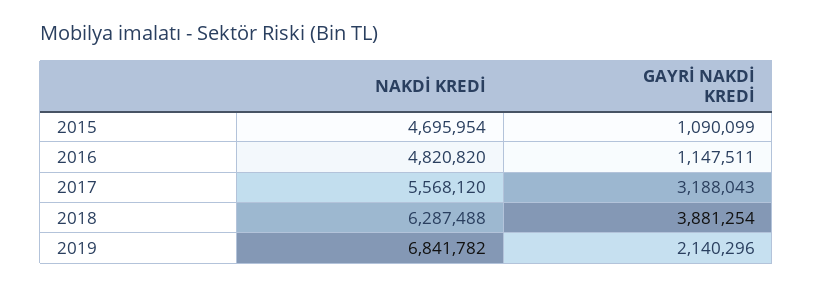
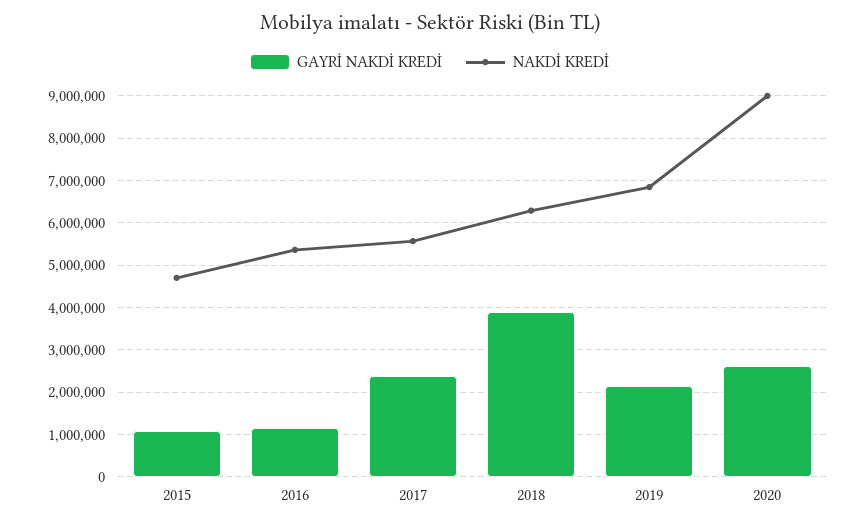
NAKDİ KREDİ, 2016: 4820820 -> 5400000
GAYRİ NAKDİ KREDİ, 2017: 3188043 -> 2400000
GAYRİ NAKDİ KREDİ, 2020: none -> 2600000
NAKDİ KREDİ, 2020: none -> 9000000

